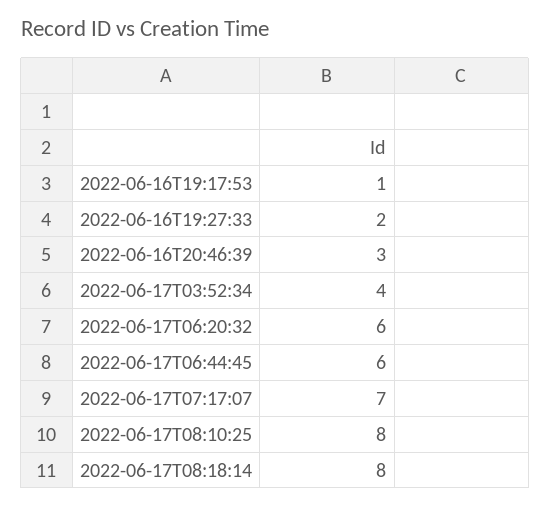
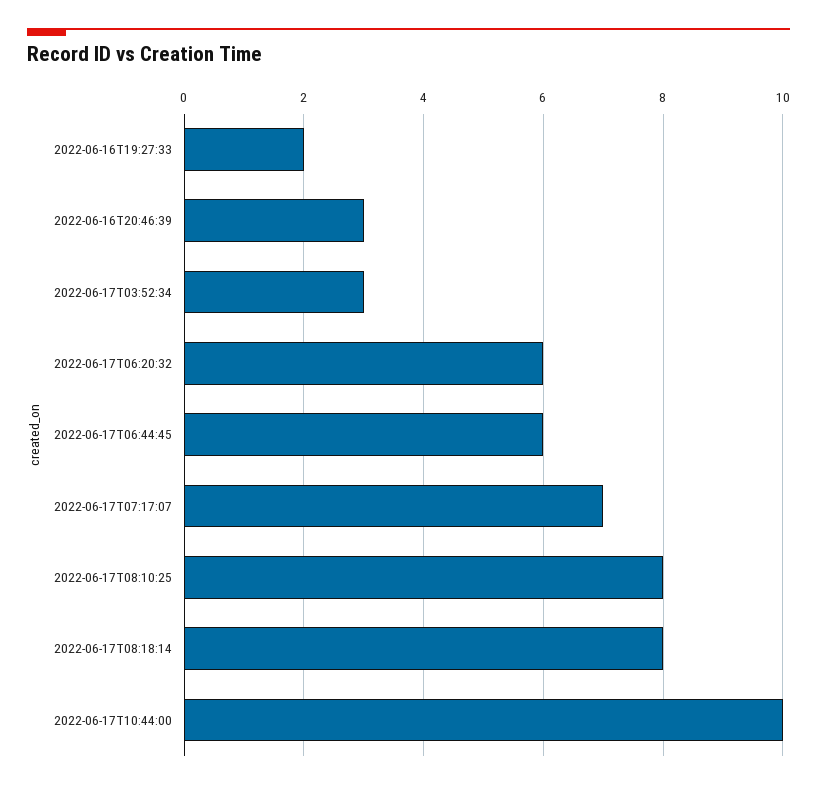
2022-06-16T19:17:53: 1 -> none
2022-06-17T03:52:34: 4 -> 3
2022-06-17T10:44:00: none -> 10

